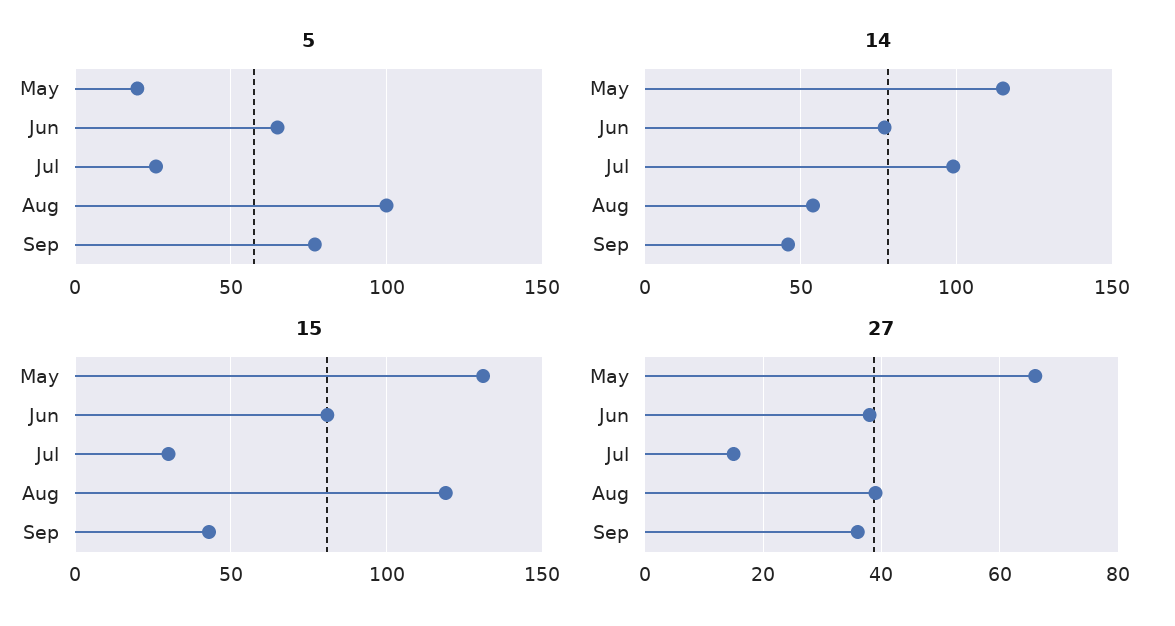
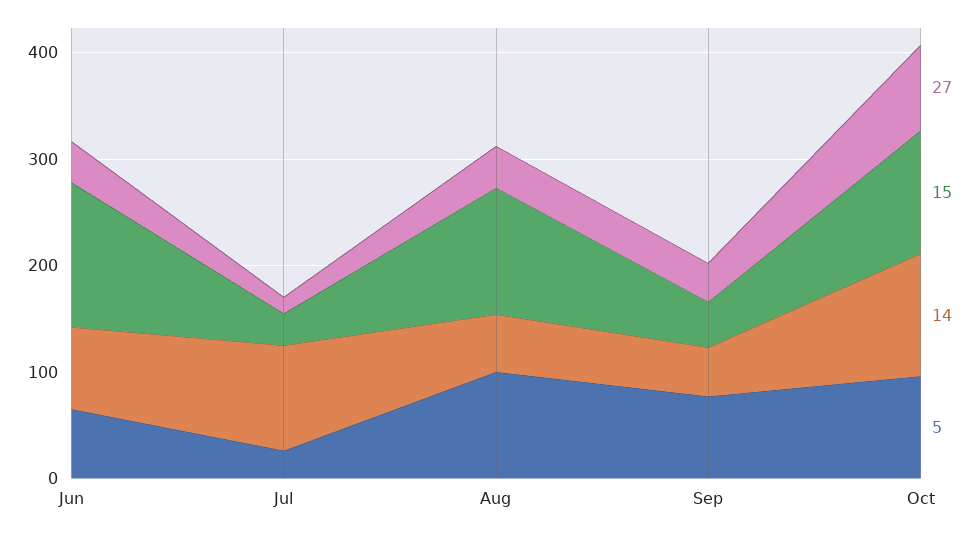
5, May: 20 -> none
14, May: 115 -> none
15, May: 130 -> none
15, Jun: 80 -> 140
27, May: 65 -> none
27, Oct: none -> 80
15, Oct: none -> 120
14, Oct: none -> 120
5, Oct: none -> 100

